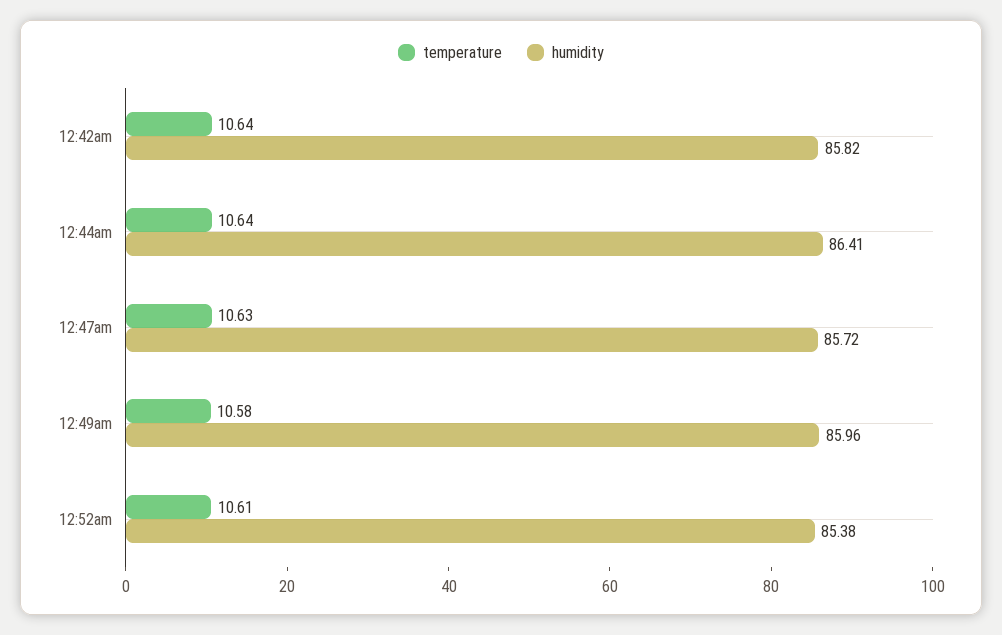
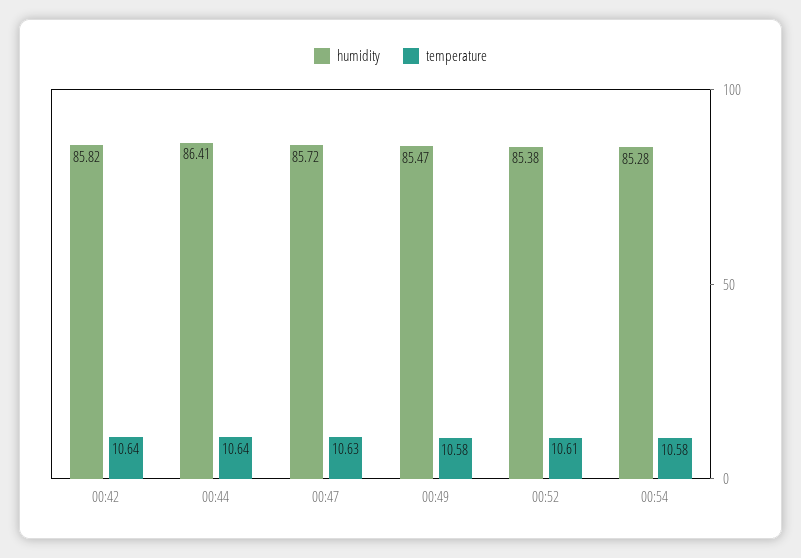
humidity, 12:49am: 85.96 -> 85.47
humidity, 00:54: none -> 85.28
temperature, 00:54: none -> 10.58

